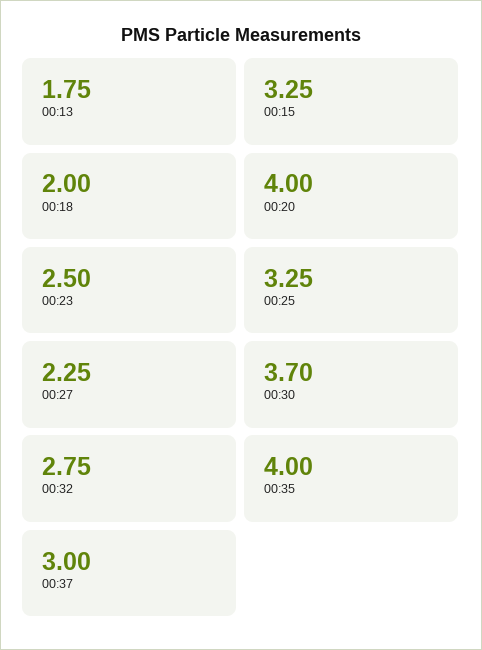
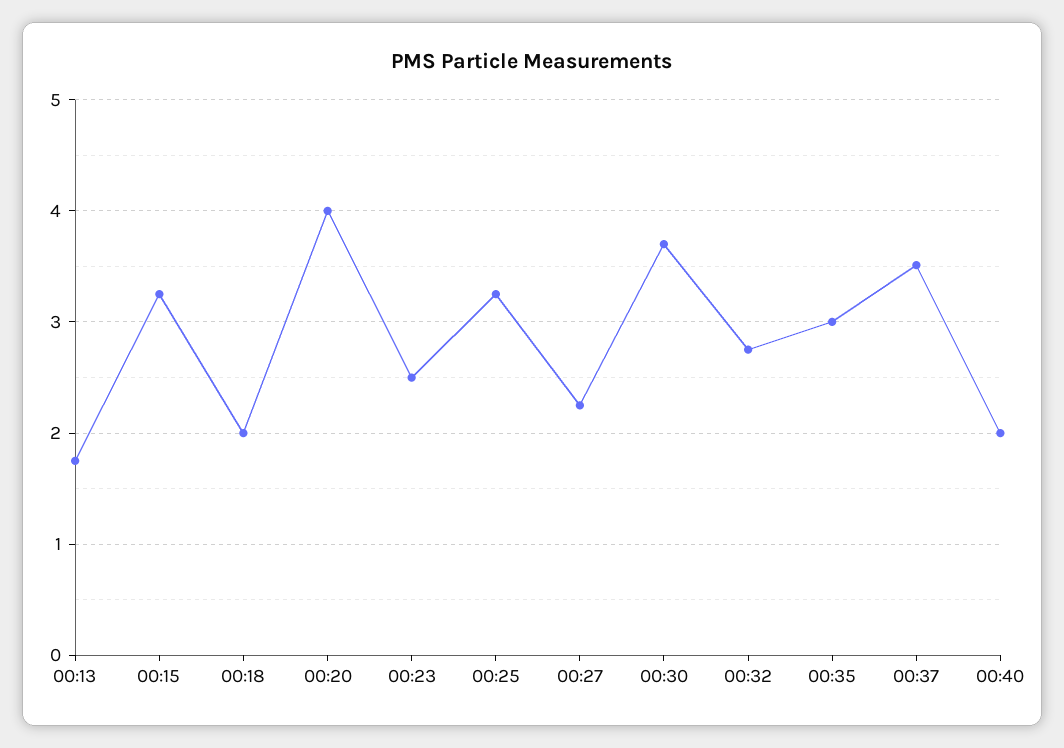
00:35: 4 -> 3
00:37: 3 -> 3.5
00:40: none -> 2

